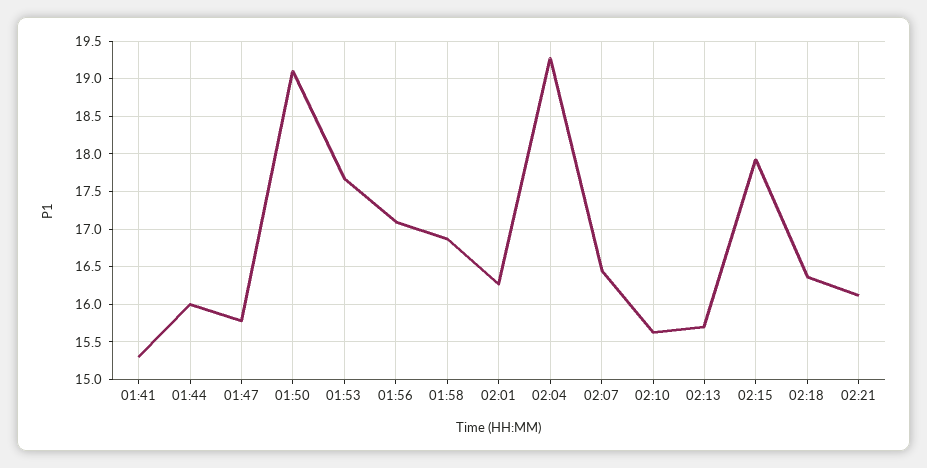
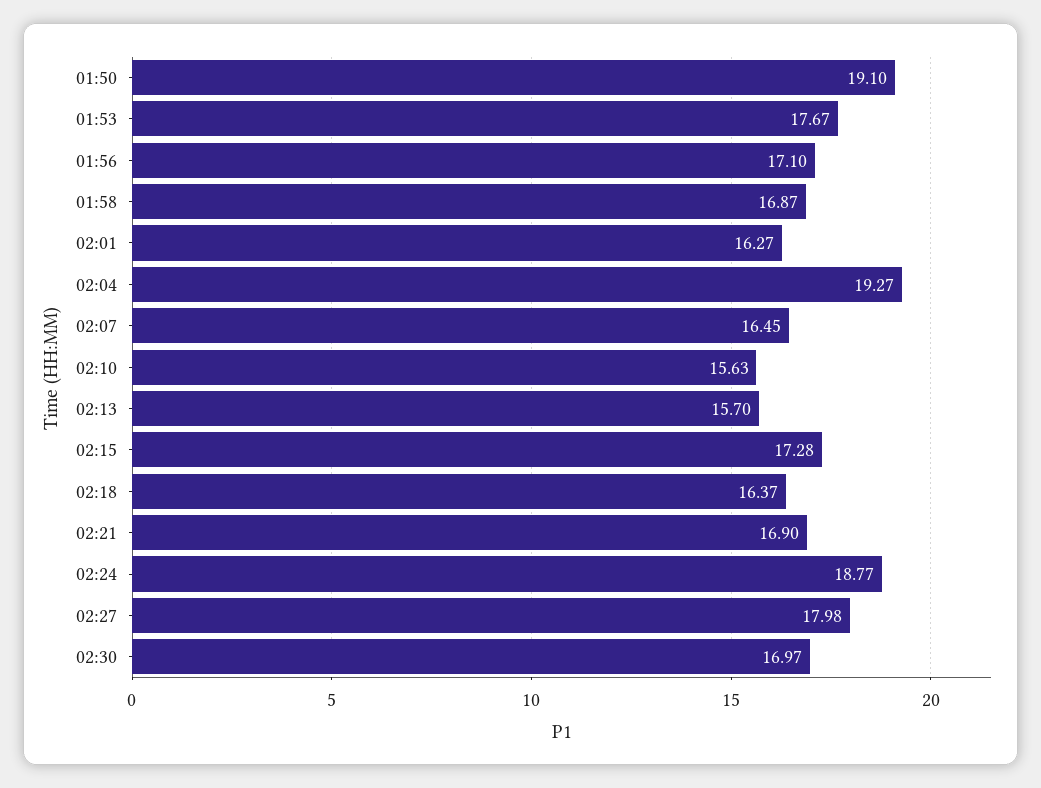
01:41: 15.3 -> none
01:44: 16 -> none
01:47: 15.8 -> none
02:15: 17.9 -> 17.28
02:21: 16.1 -> 16.9
02:24: none -> 18.77
02:27: none -> 17.98
02:30: none -> 16.97

